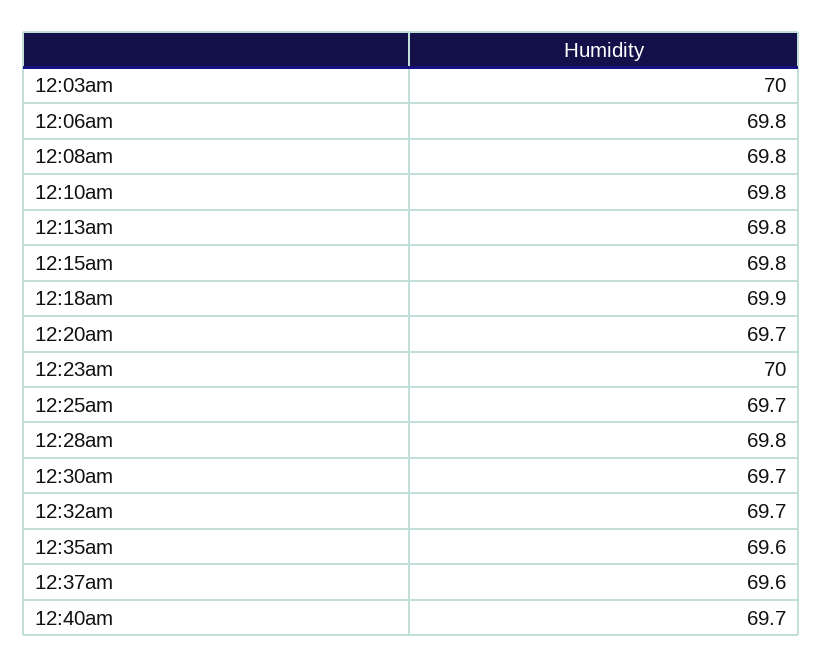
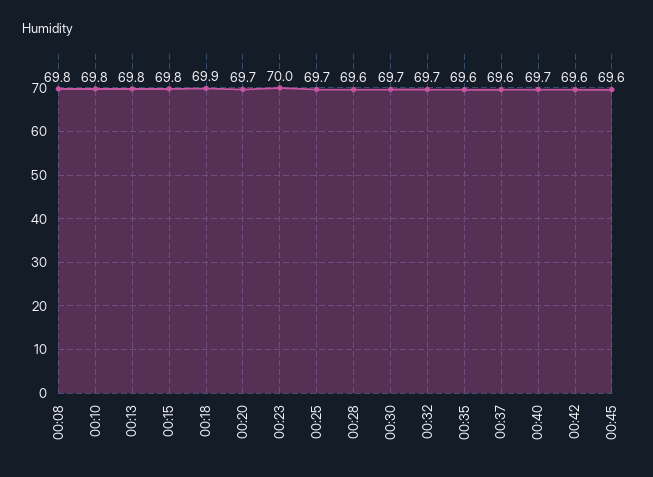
12:03am: 70 -> none
12:06am: 69.8 -> none
12:28am: 69.8 -> 69.6
00:42: none -> 69.6
00:45: none -> 69.6

